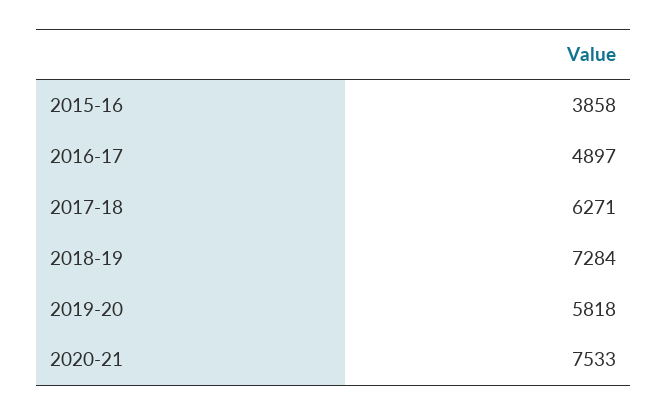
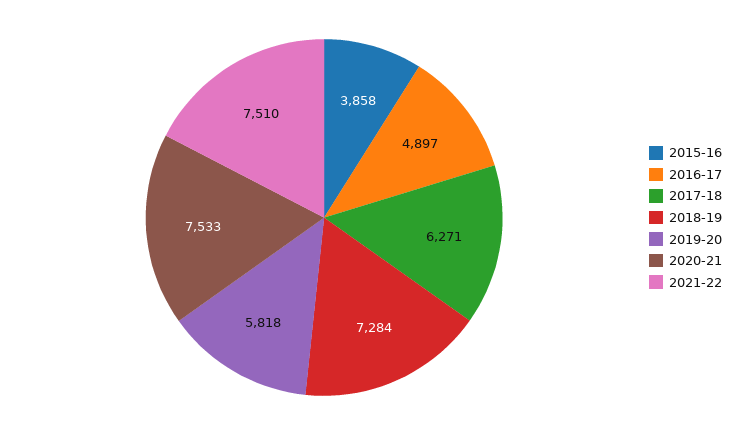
2021-22: none -> 7510

